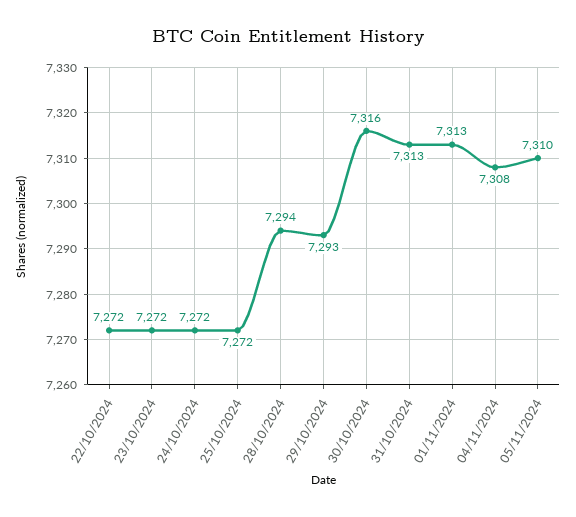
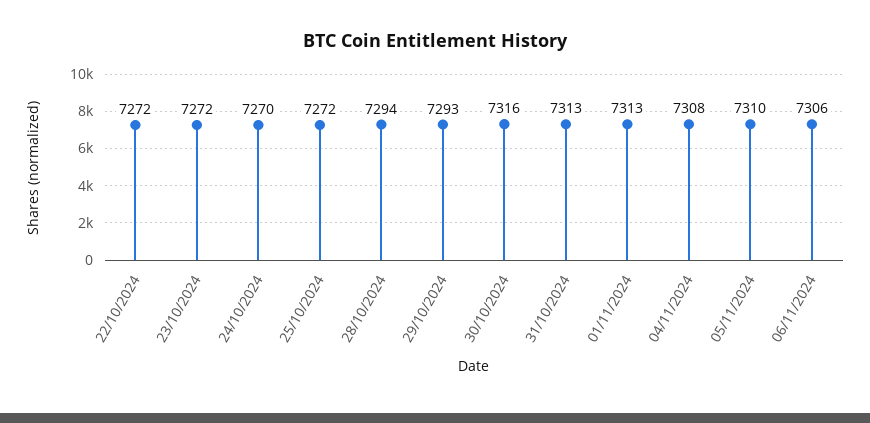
24/10/2024: 7272 -> 7270
06/11/2024: none -> 7306

